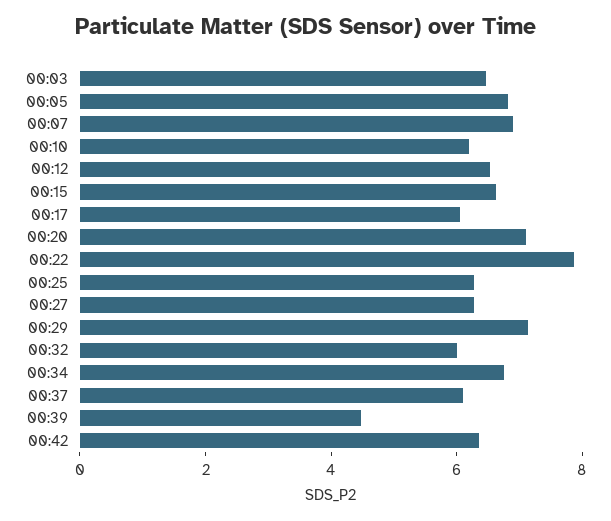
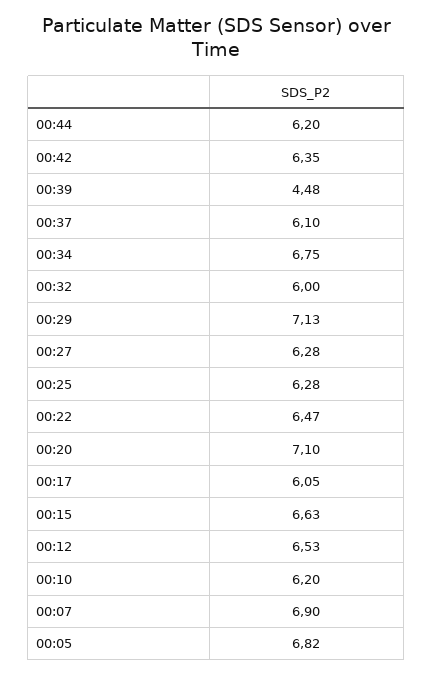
00:03: 6.5 -> none
00:22: 8 -> 6.47
00:44: none -> 6.2

